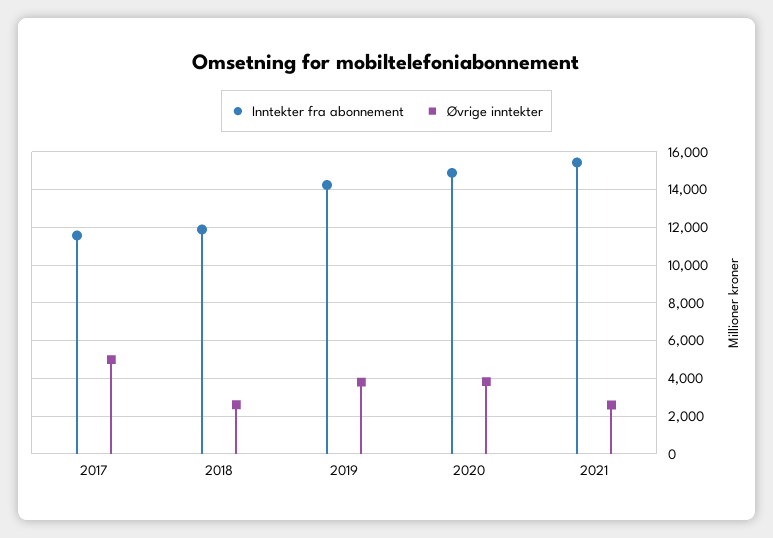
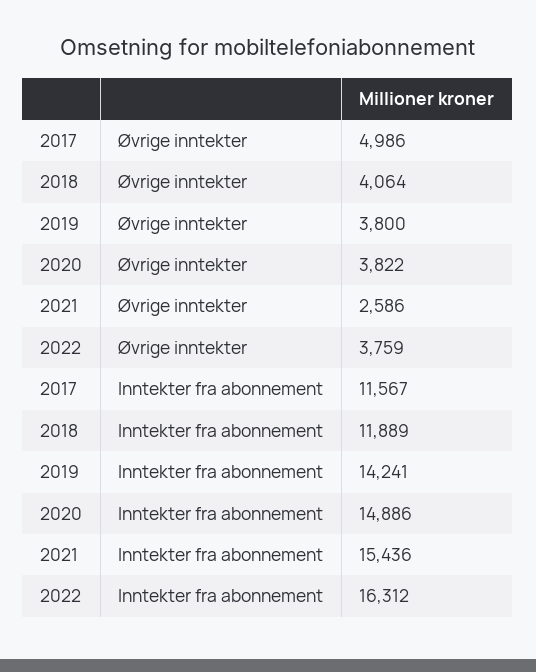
Øvrige inntekter, 2018: 2500 -> 4064
Øvrige inntekter, 2022: none -> 3759
Inntekter fra abonnement, 2022: none -> 16312

